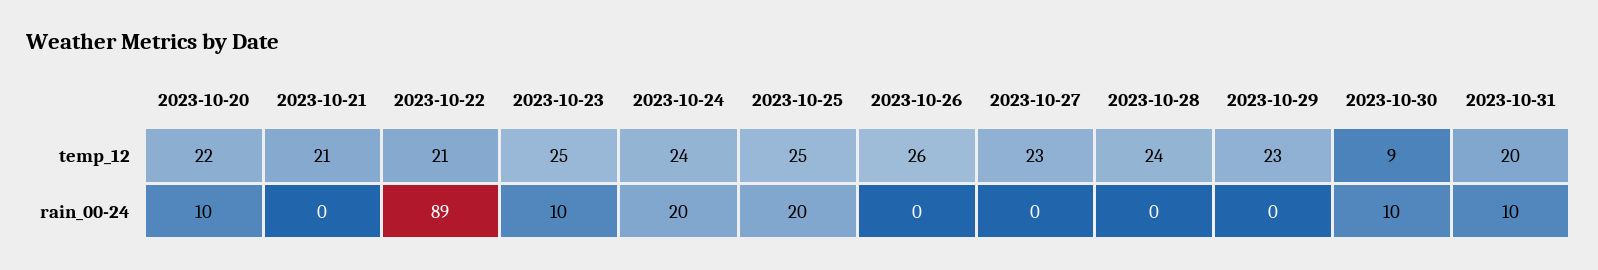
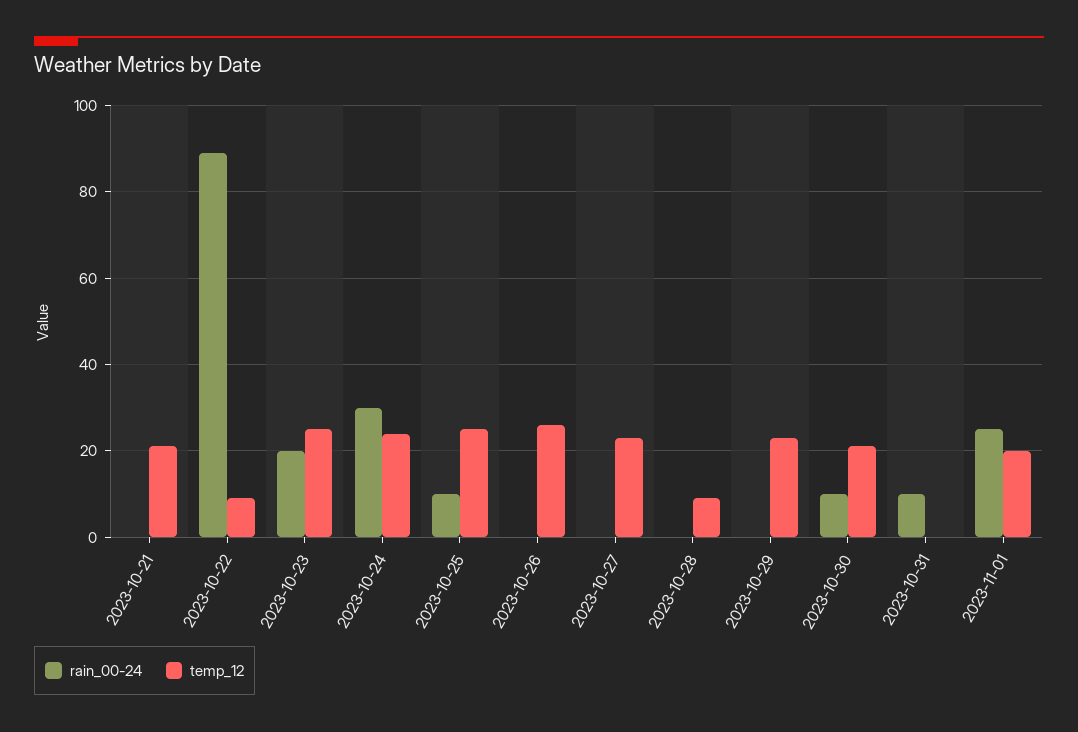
temp_12, 2023-10-20: 22 -> none
temp_12, 2023-10-22: 21 -> 10
temp_12, 2023-10-28: 24 -> 10
temp_12, 2023-10-30: 9 -> 20
temp_12, 2023-10-31: 20 -> 0
rain_00-24, 2023-10-20: 10 -> none
rain_00-24, 2023-10-23: 10 -> 20
rain_00-24, 2023-10-24: 20 -> 30
rain_00-24, 2023-10-25: 20 -> 10
rain_00-24, 2023-11-01: none -> 25
temp_12, 2023-11-01: none -> 20

